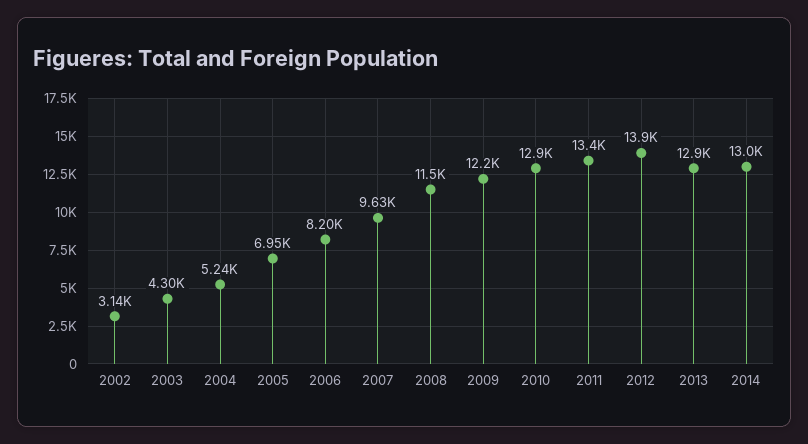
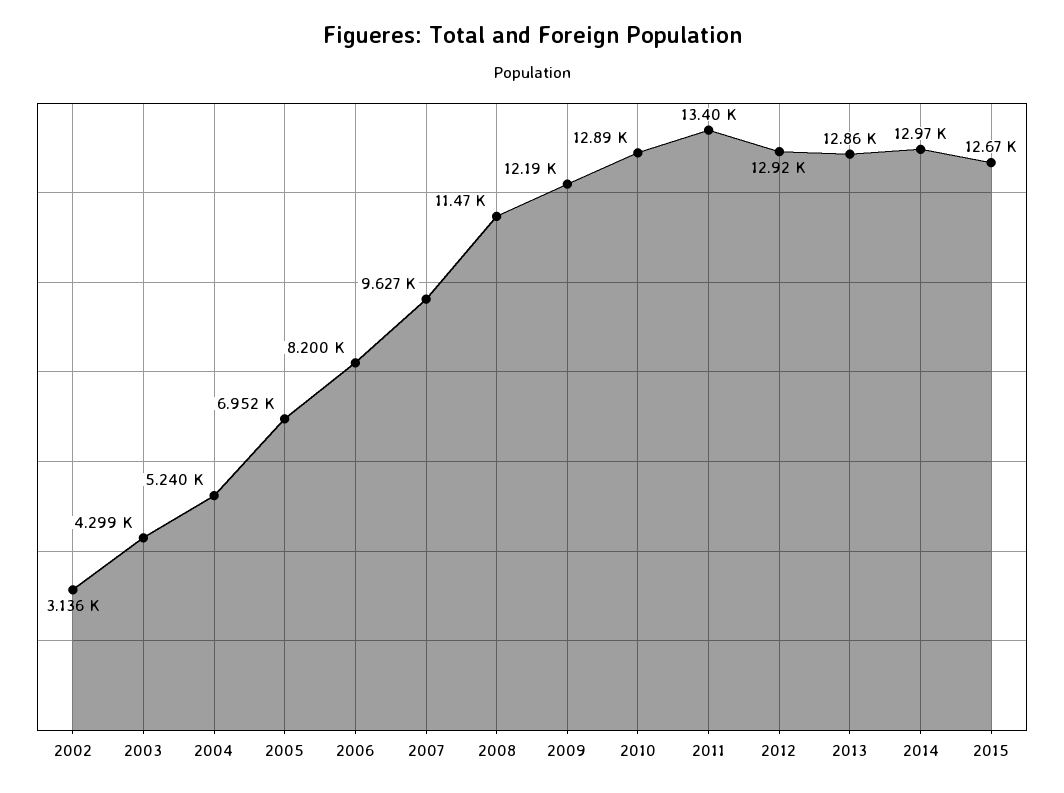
2012: 13900 -> 12920
2015: none -> 12670

